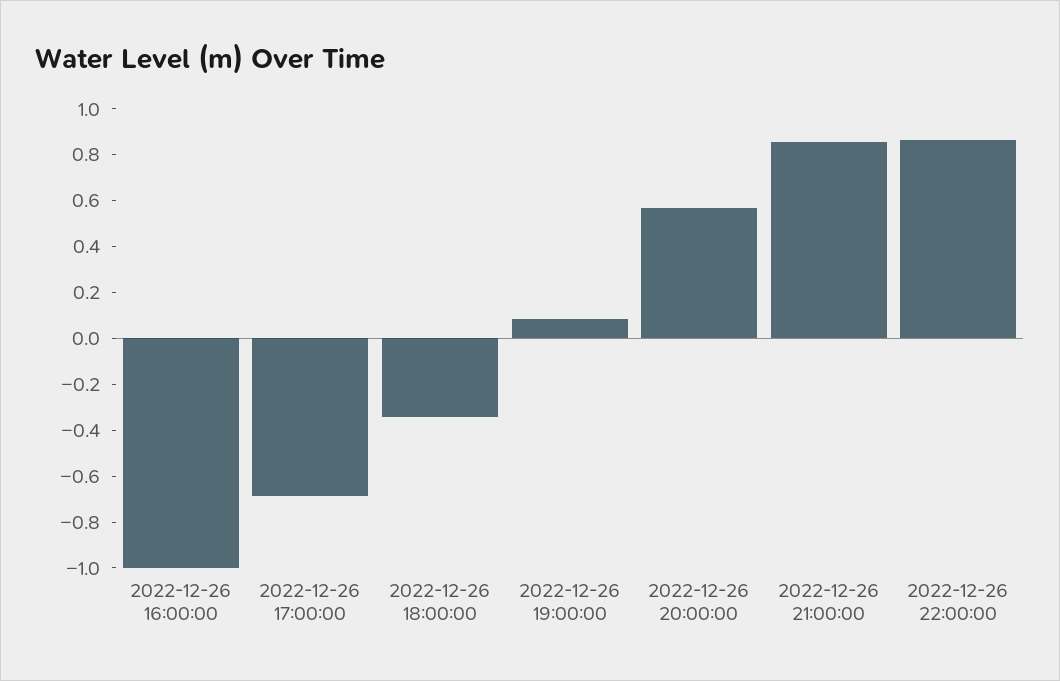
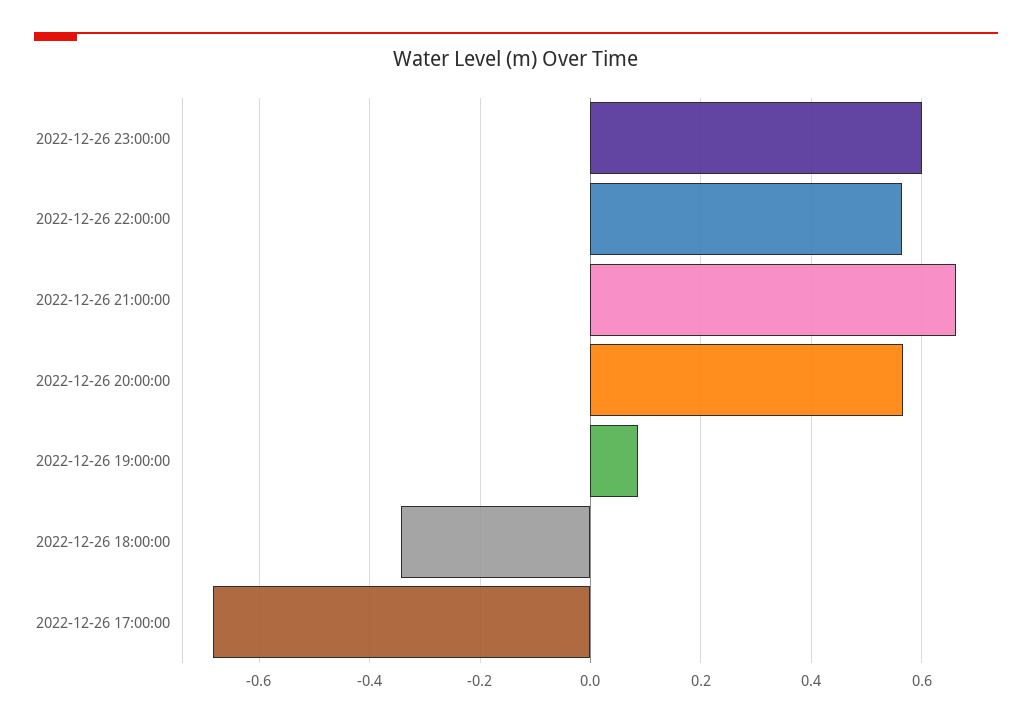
2022-12-26 16:00:00: -1 -> none
2022-12-26 21:00:00: 0.85 -> 0.66
2022-12-26 22:00:00: 0.85 -> 0.56
2022-12-26 23:00:00: none -> 0.6

